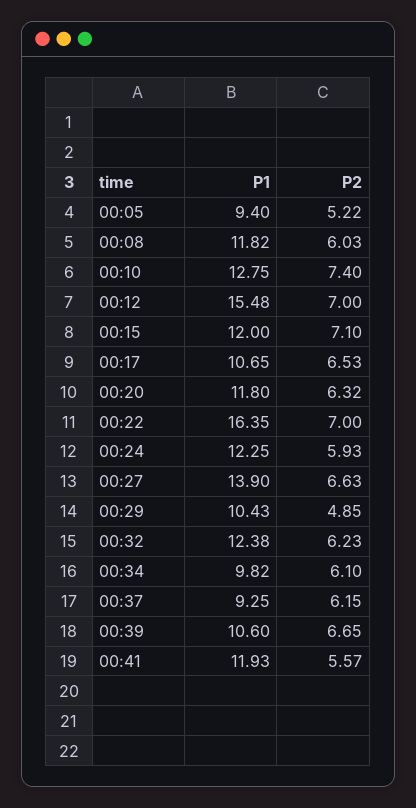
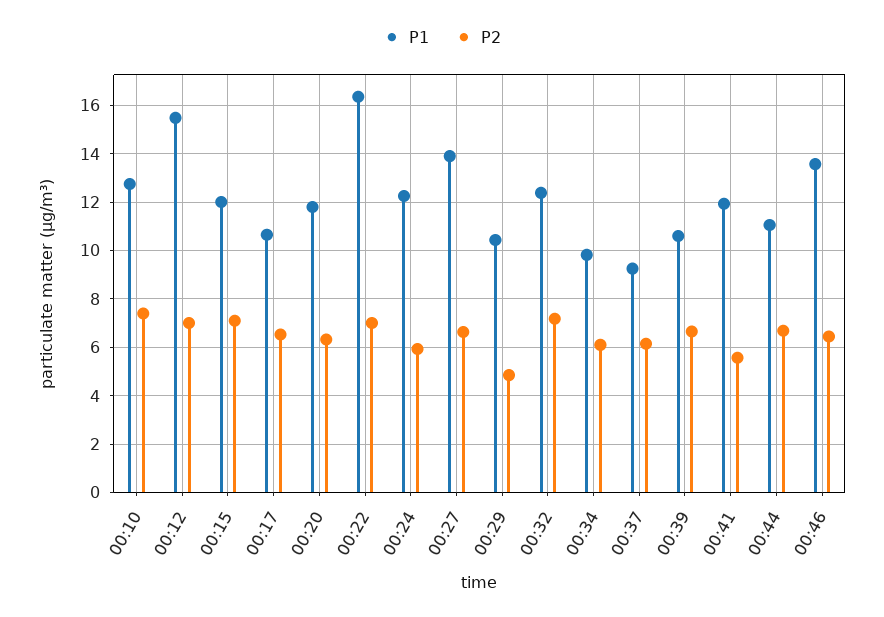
P1, 00:05: 9.4 -> none
P2, 00:05: 5.22 -> none
P1, 00:08: 11.82 -> none
P2, 00:08: 6.03 -> none
P2, 00:32: 6.23 -> 7.25
P1, 00:44: none -> 11
P2, 00:44: none -> 6.75
P1, 00:46: none -> 13.5
P2, 00:46: none -> 6.5

